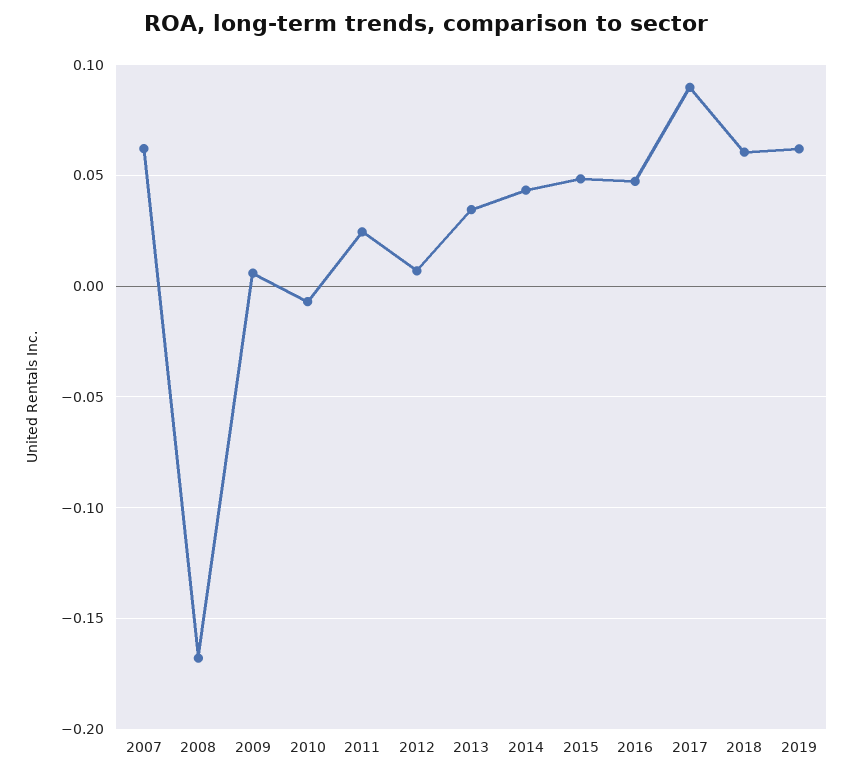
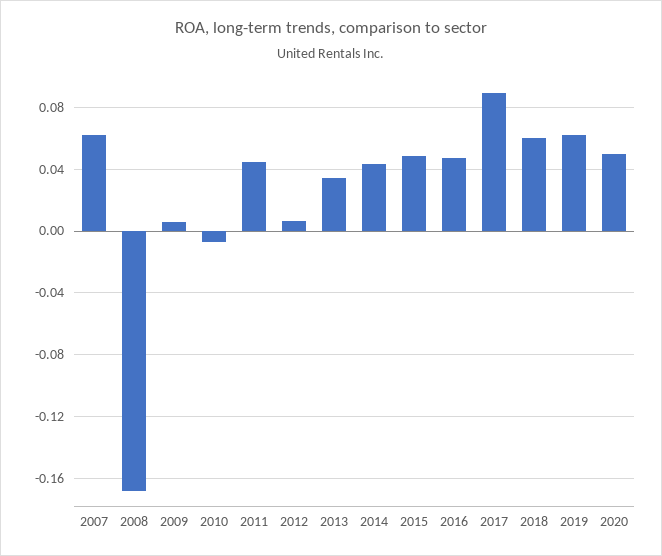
2011: 0.025 -> 0.045
2020: none -> 0.05

